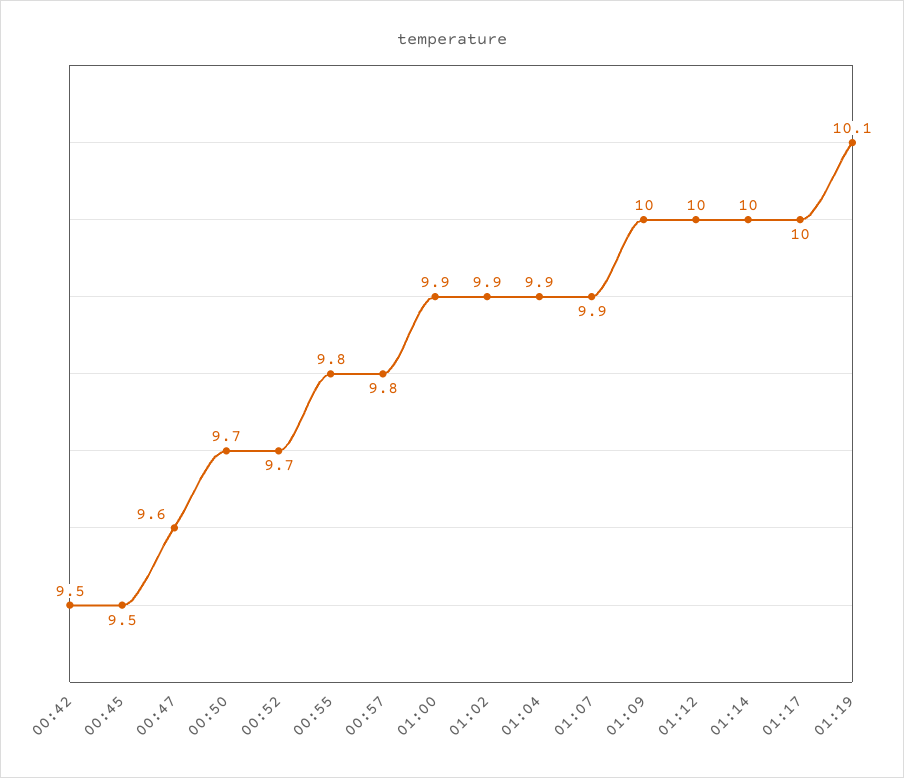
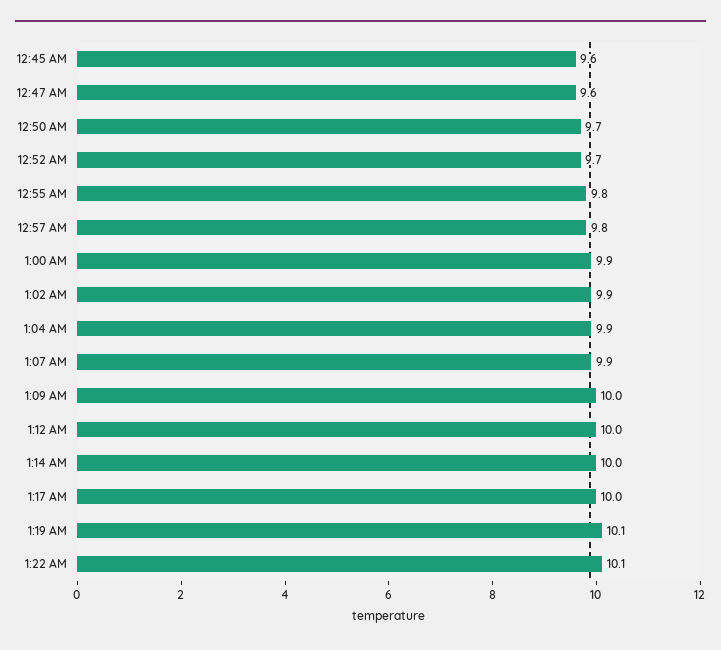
00:42: 9.5 -> none
00:45: 9.5 -> 9.6
1:22 AM: none -> 10.1

